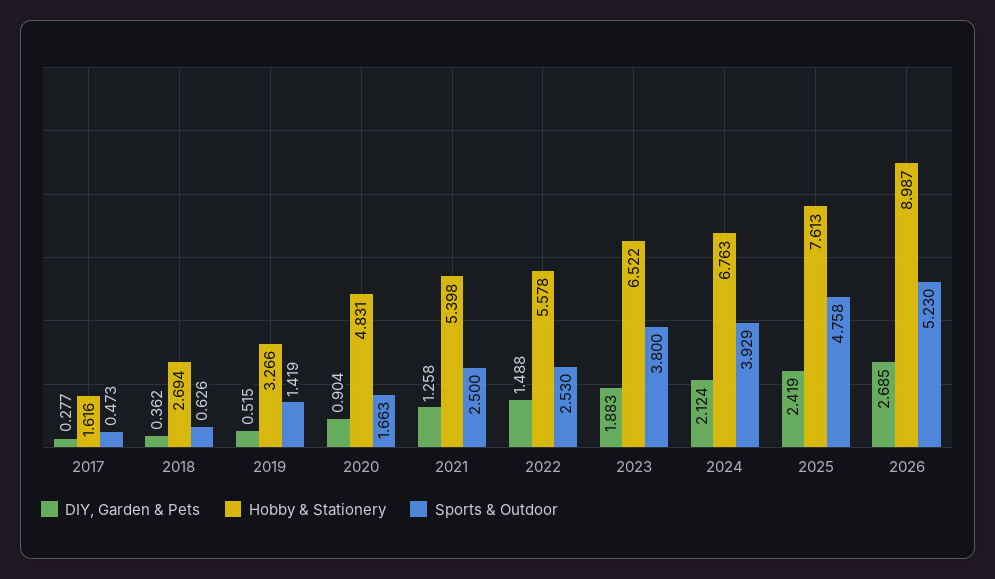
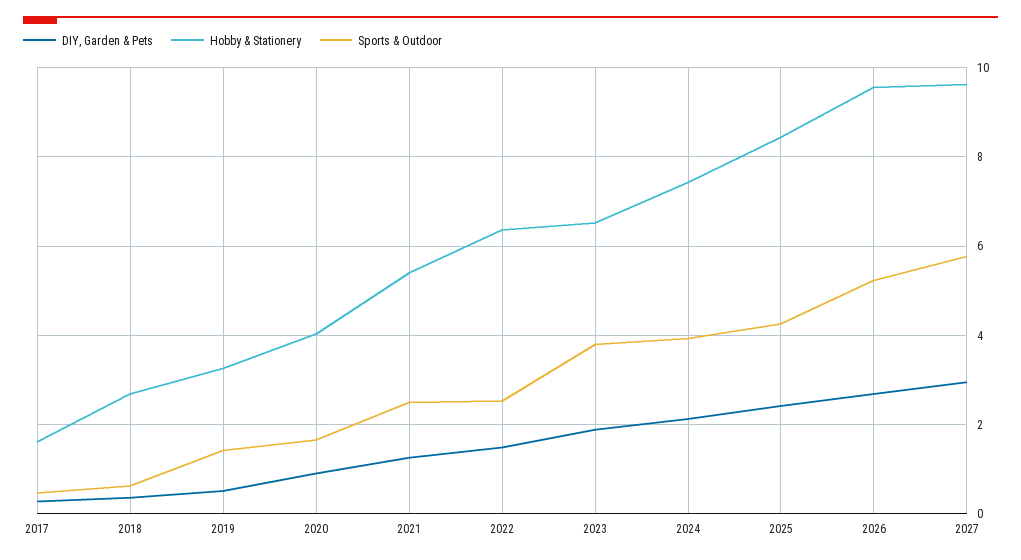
Hobby & Stationery, 2020: 4.831 -> 4
Hobby & Stationery, 2022: 5.578 -> 6.4
Hobby & Stationery, 2024: 6.763 -> 7.4
Hobby & Stationery, 2025: 7.613 -> 8.4
Sports & Outdoor, 2025: 4.758 -> 4.2
Hobby & Stationery, 2026: 8.987 -> 9.6
DIY, Garden & Pets, 2027: none -> 3
Hobby & Stationery, 2027: none -> 9.6
Sports & Outdoor, 2027: none -> 5.8

